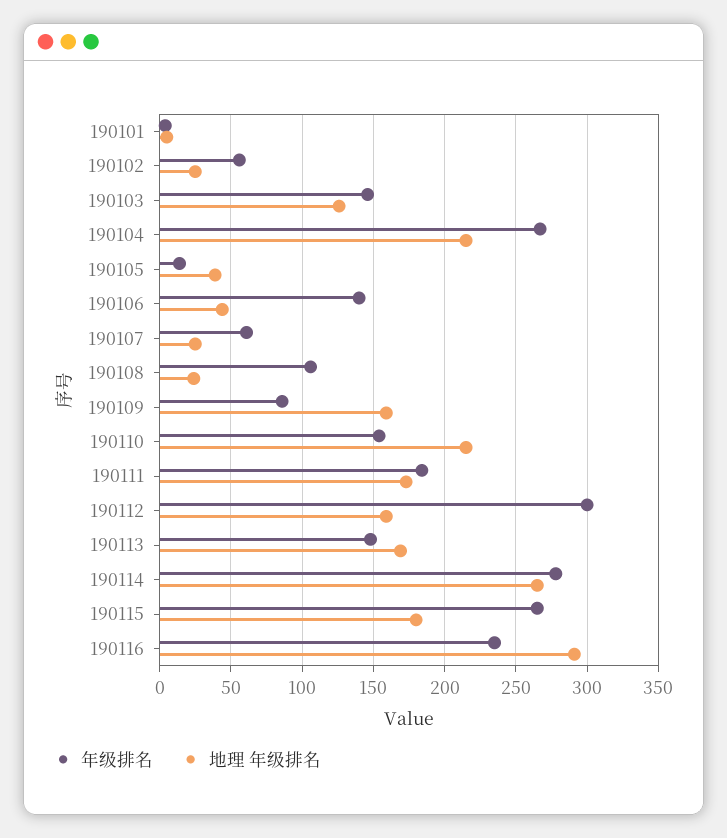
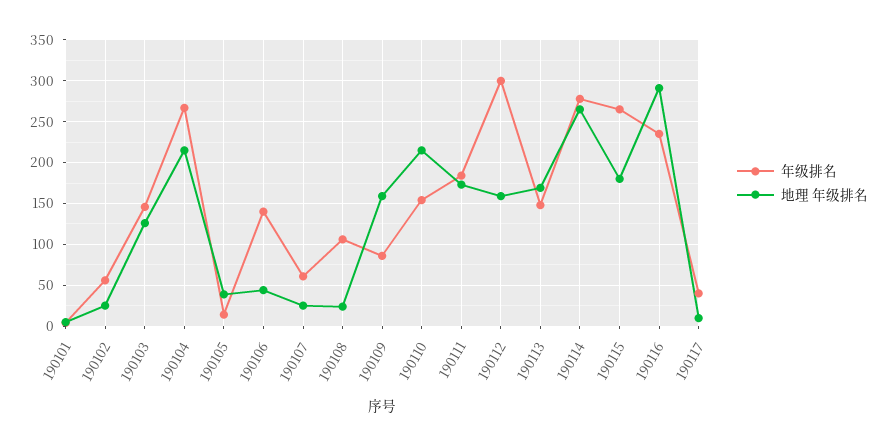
年级排名, 190117: none -> 40
地理 年级排名, 190117: none -> 10

